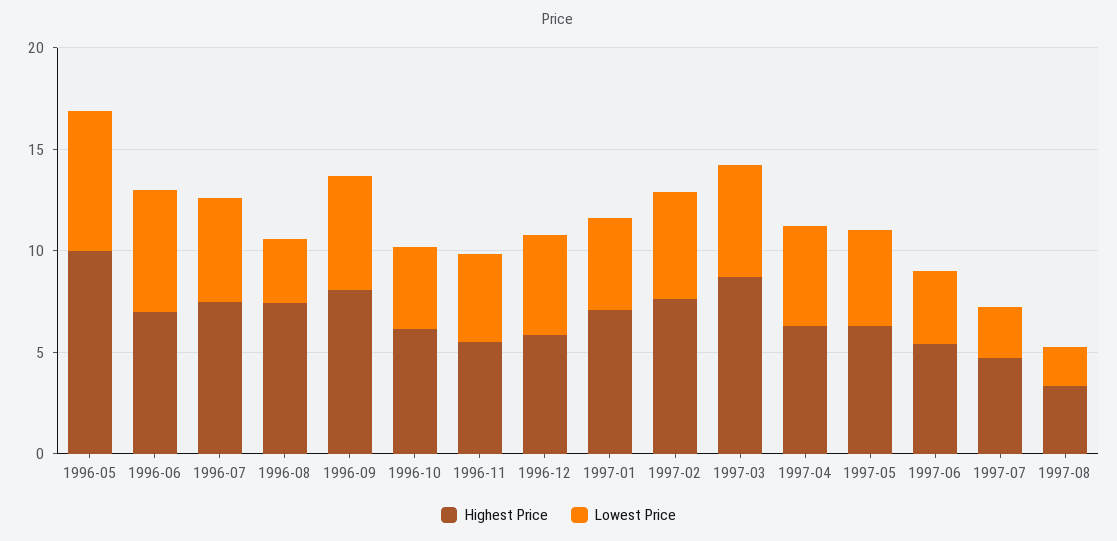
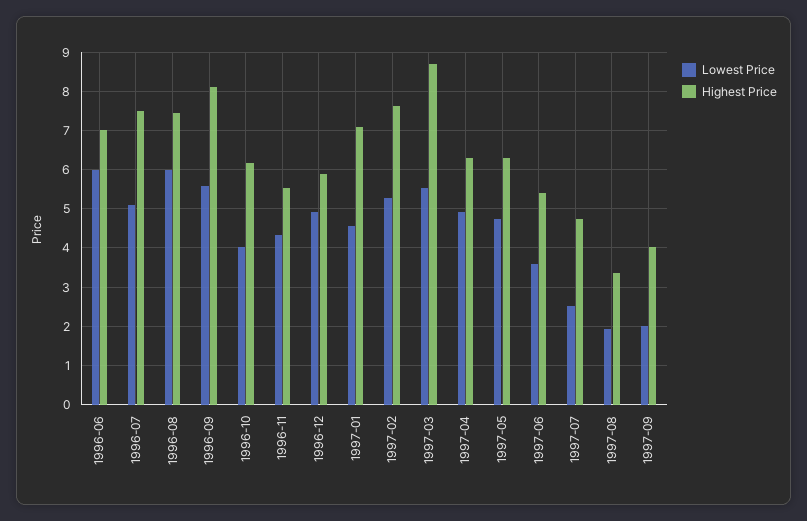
Highest Price, 1996-05: 10 -> none
Lowest Price, 1996-05: 7 -> none
Lowest Price, 1996-08: 3 -> 6
Lowest Price, 1997-09: none -> 2
Highest Price, 1997-09: none -> 4

